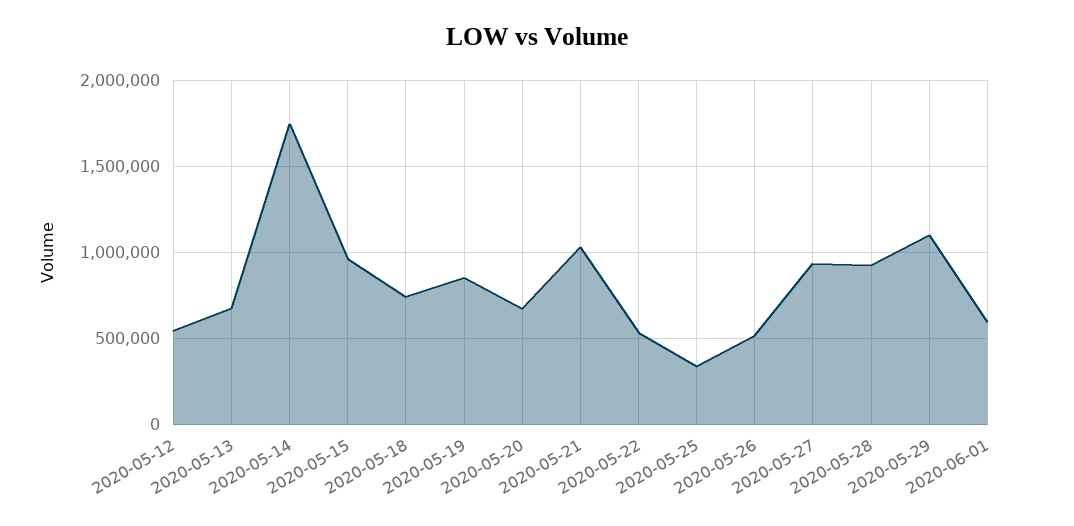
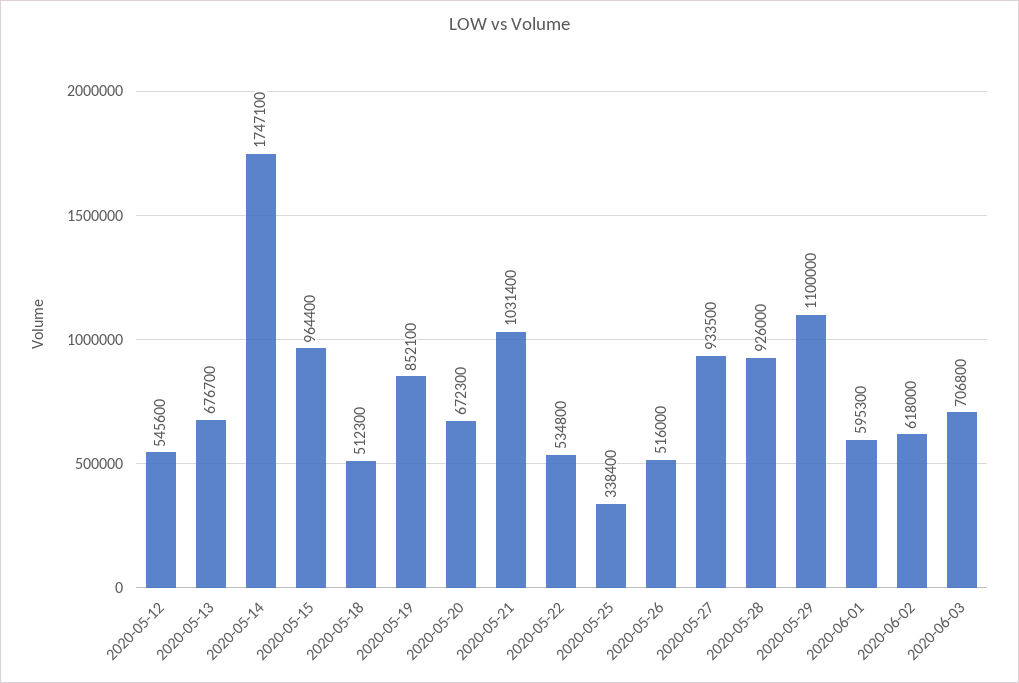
2020-05-18: 750000 -> 512300
2020-06-02: none -> 618000
2020-06-03: none -> 706800

